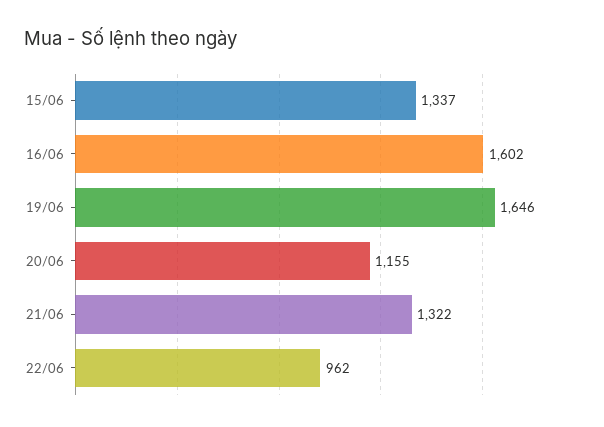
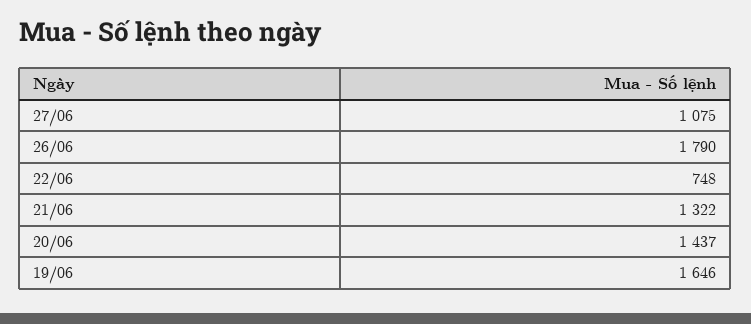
15/06: 1337 -> none
16/06: 1602 -> none
20/06: 1155 -> 1437
22/06: 962 -> 748
27/06: none -> 1075
26/06: none -> 1790

